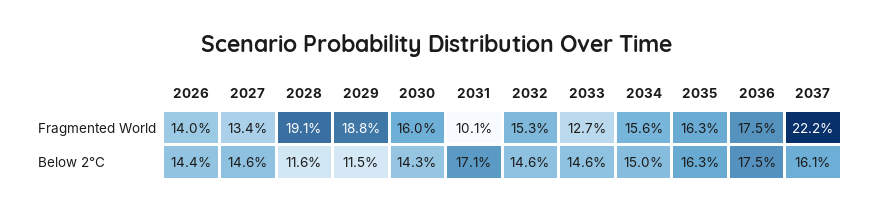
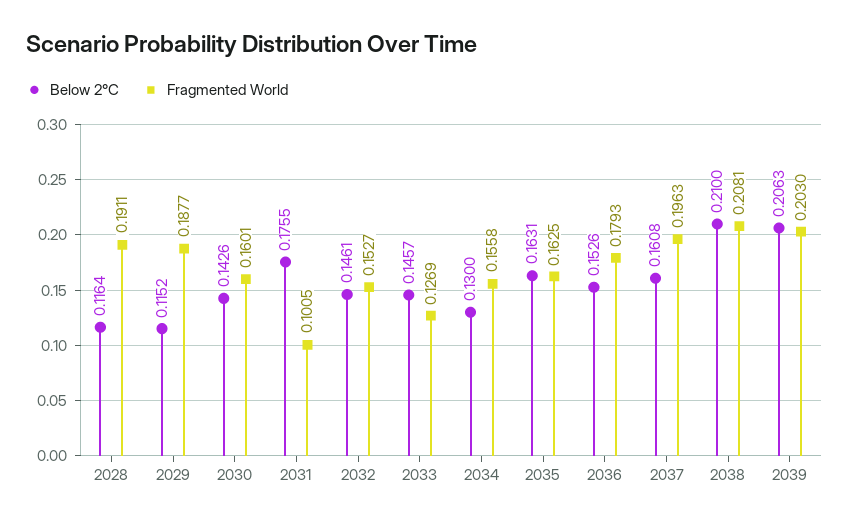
Fragmented World, 2026: 0.14 -> none
Fragmented World, 2027: 0.134 -> none
Fragmented World, 2036: 0.175 -> 0.1793
Fragmented World, 2037: 0.222 -> 0.1963
Below 2°C, 2026: 0.144 -> none
Below 2°C, 2027: 0.146 -> none
Below 2°C, 2031: 0.171 -> 0.1755
Below 2°C, 2034: 0.15 -> 0.13
Below 2°C, 2036: 0.175 -> 0.1526
Below 2°C, 2038: none -> 0.21
Fragmented World, 2038: none -> 0.2081
Below 2°C, 2039: none -> 0.2063
Fragmented World, 2039: none -> 0.203

